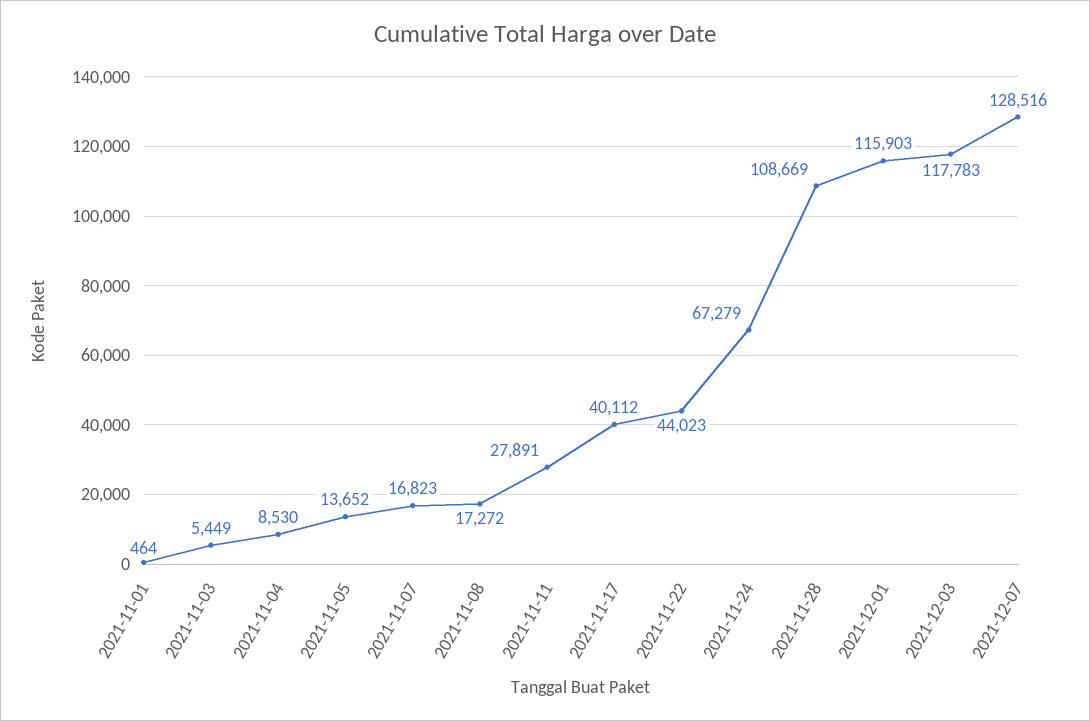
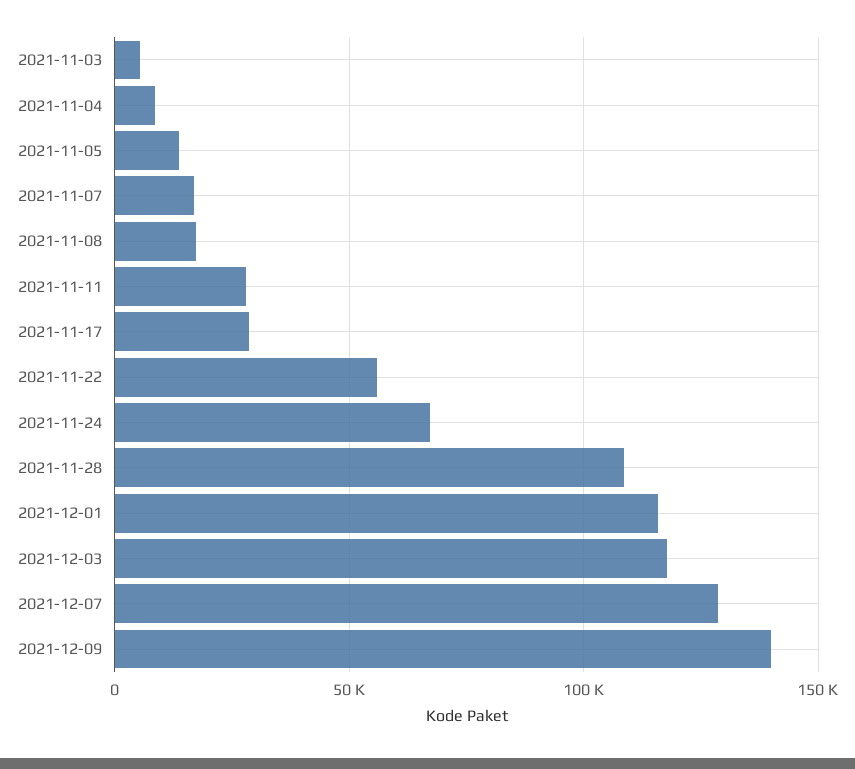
2021-11-01: 464 -> none
2021-11-17: 40112 -> 30000
2021-11-22: 44023 -> 55000
2021-12-09: none -> 140000

